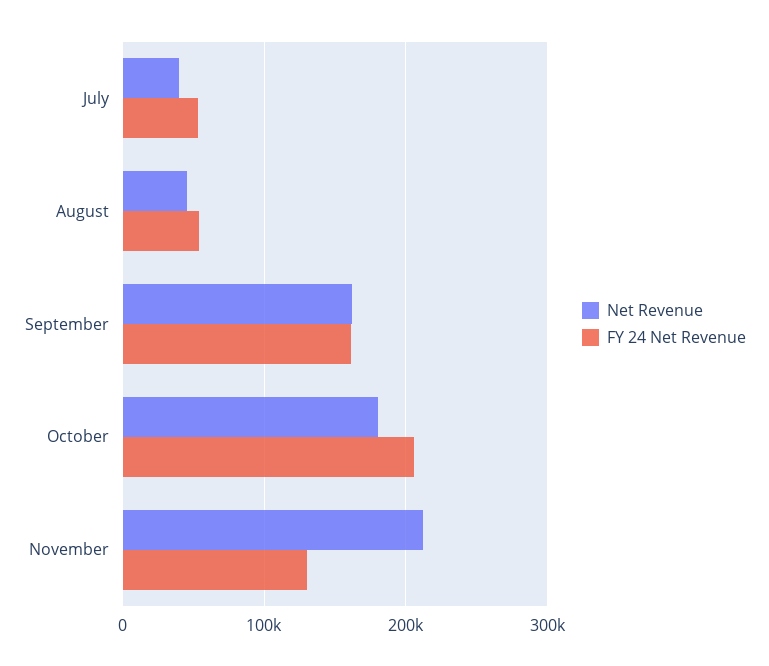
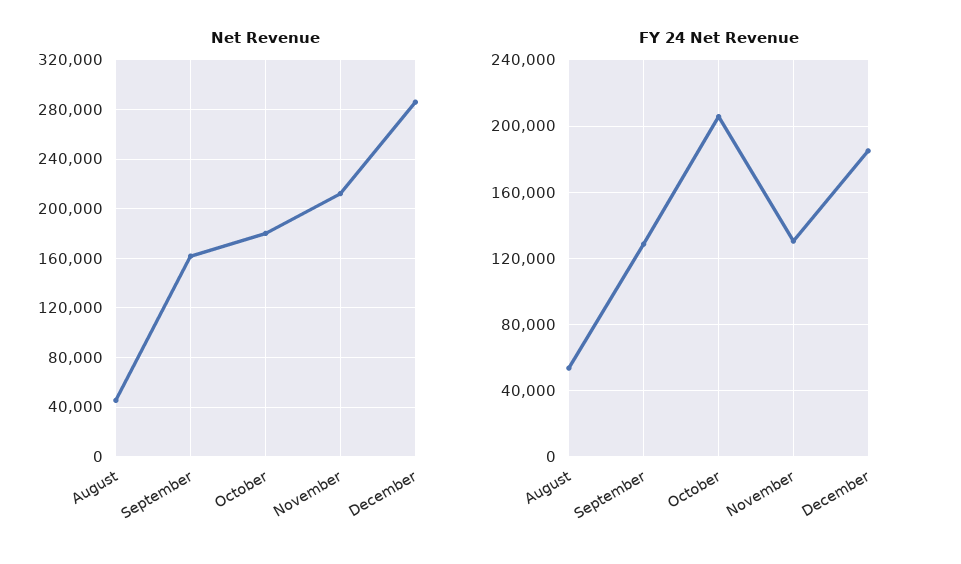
Net Revenue, July: 40000 -> none
FY 24 Net Revenue, July: 50000 -> none
FY 24 Net Revenue, September: 160000 -> 130000
Net Revenue, December: none -> 285000
FY 24 Net Revenue, December: none -> 185000

